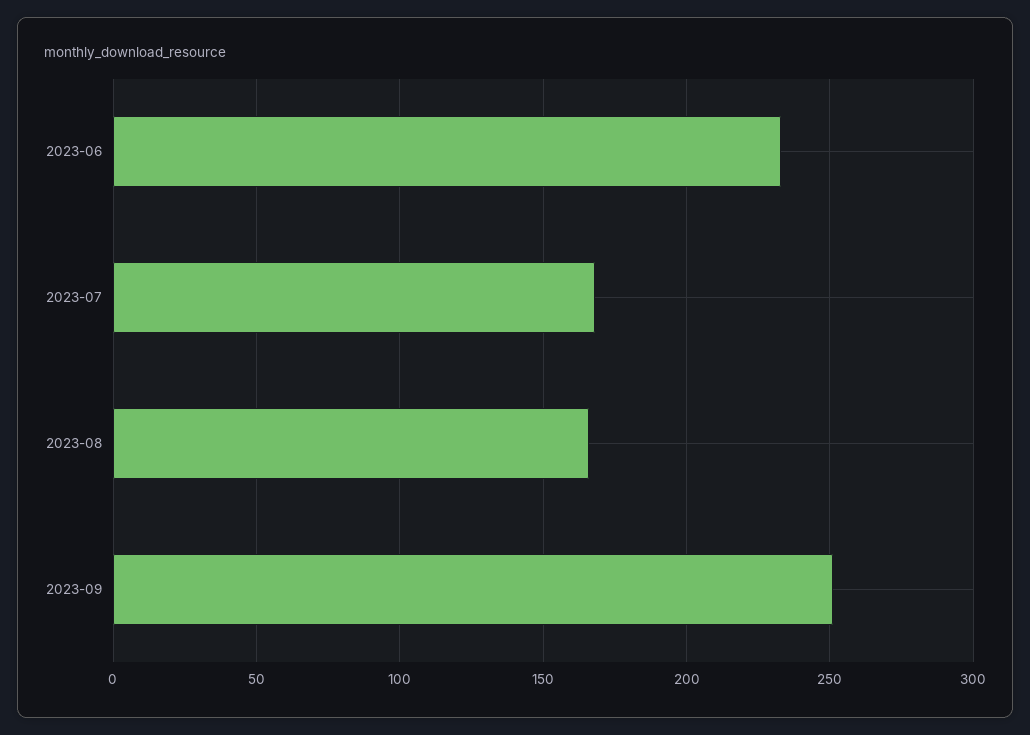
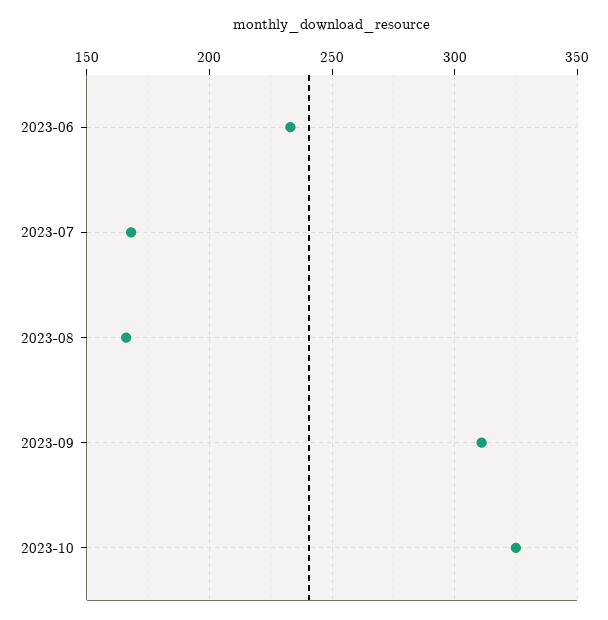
2023-09: 250 -> 310
2023-10: none -> 325

